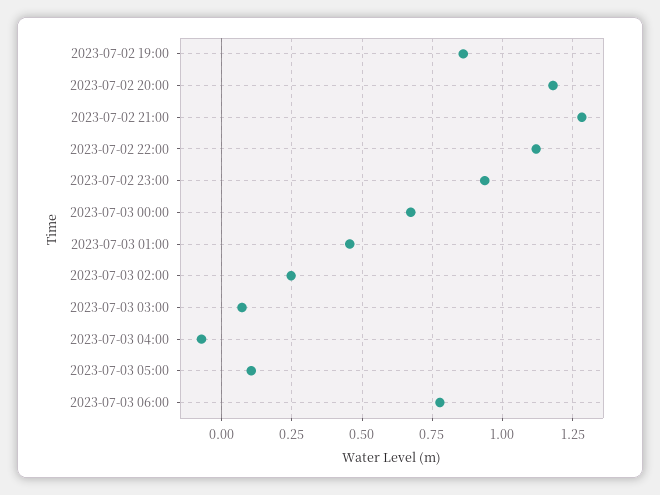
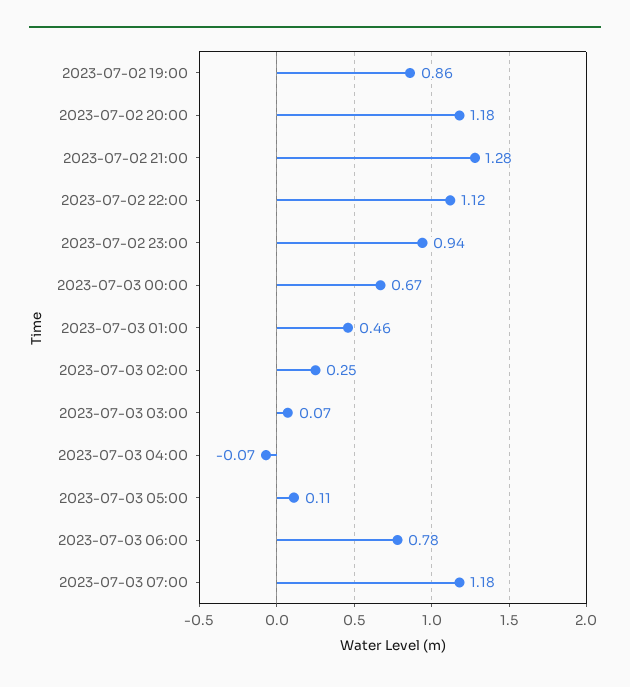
2023-07-03 07:00: none -> 1.18

